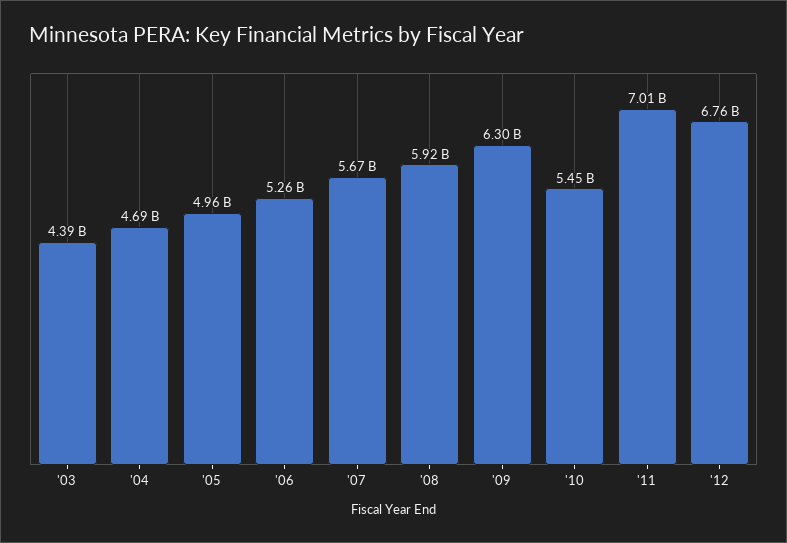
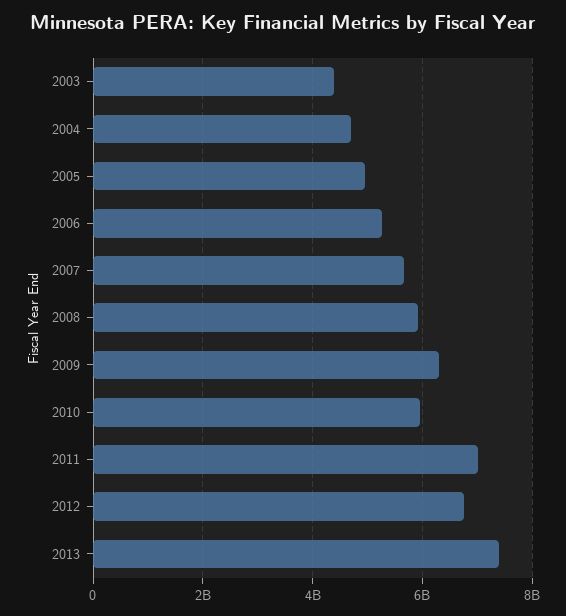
'10: 5450000000 -> 6000000000
2013: none -> 7400000000

